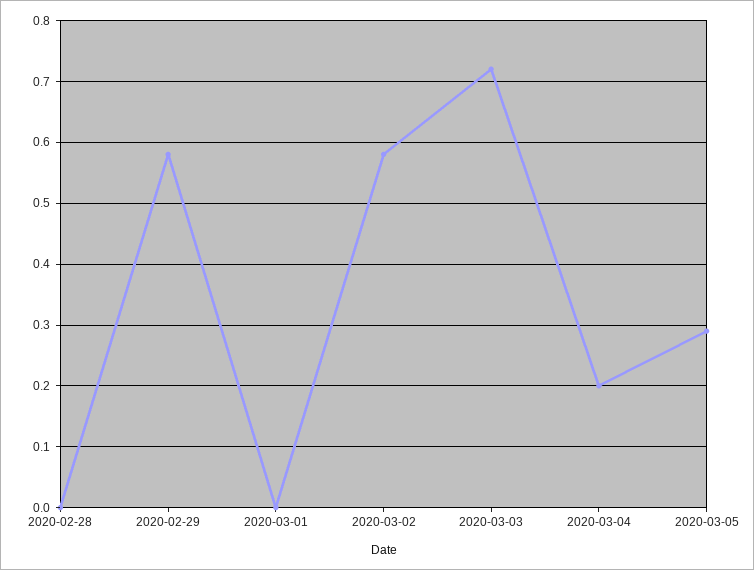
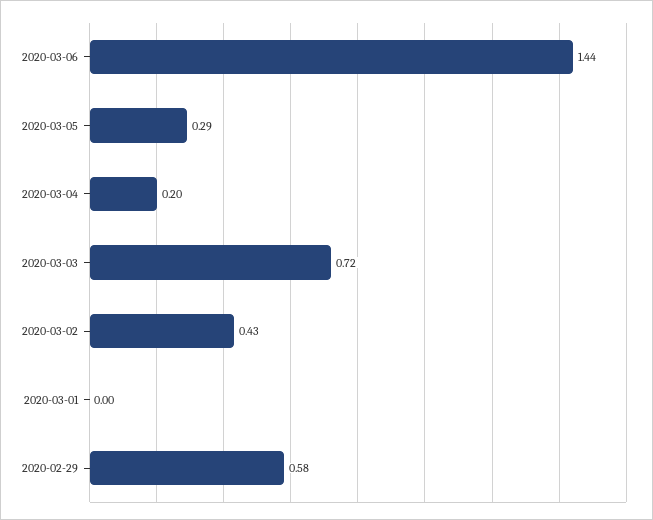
2020-02-28: 0 -> none
2020-03-02: 0.58 -> 0.43
2020-03-06: none -> 1.44

